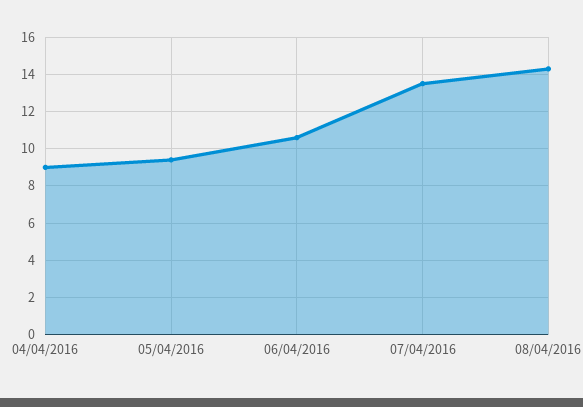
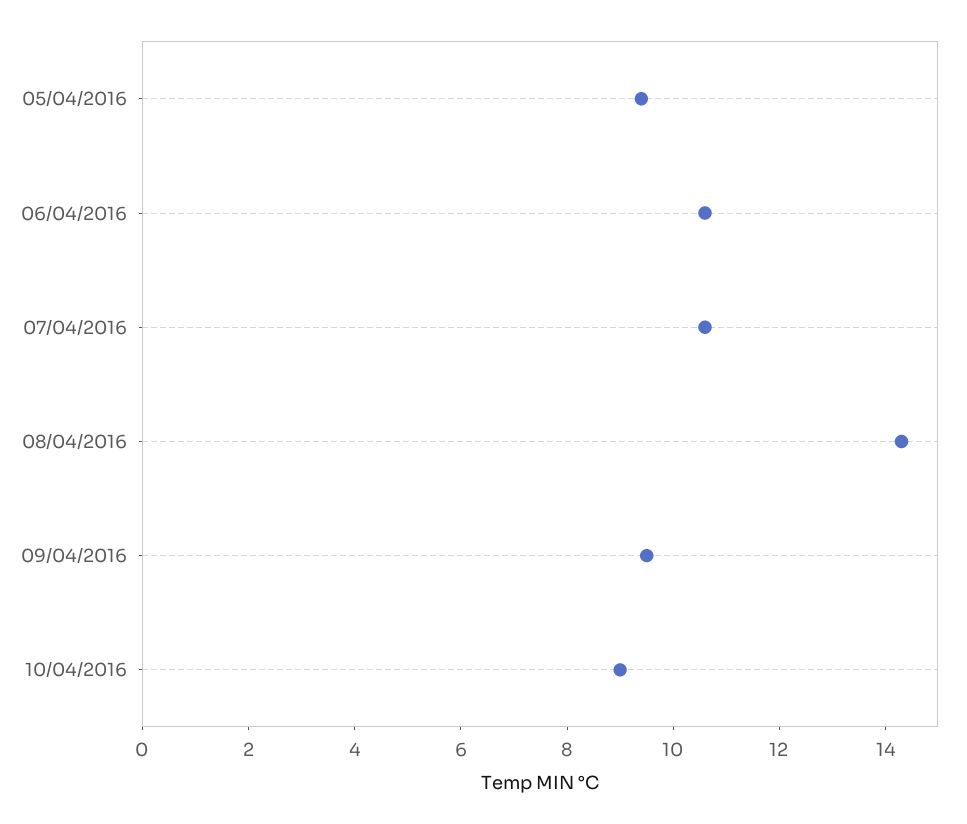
04/04/2016: 9 -> none
07/04/2016: 13.5 -> 10.5
09/04/2016: none -> 9.5
10/04/2016: none -> 9

